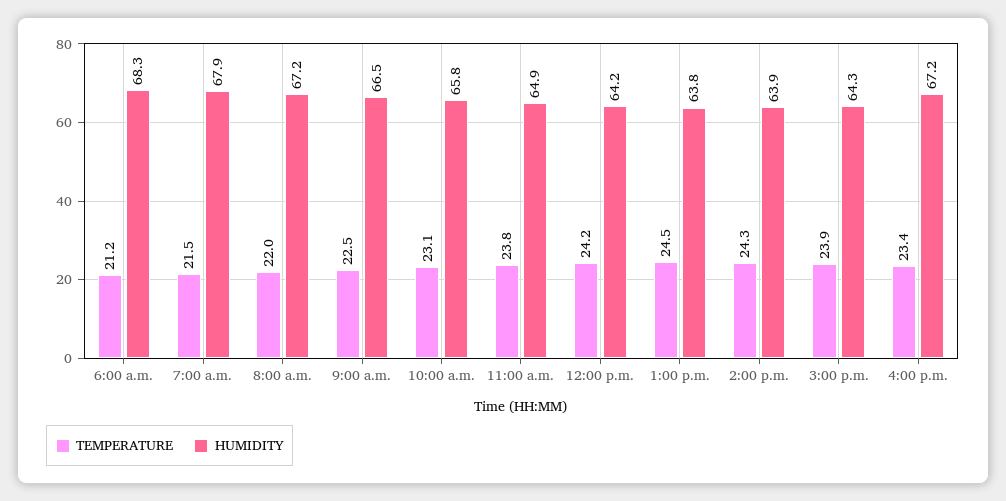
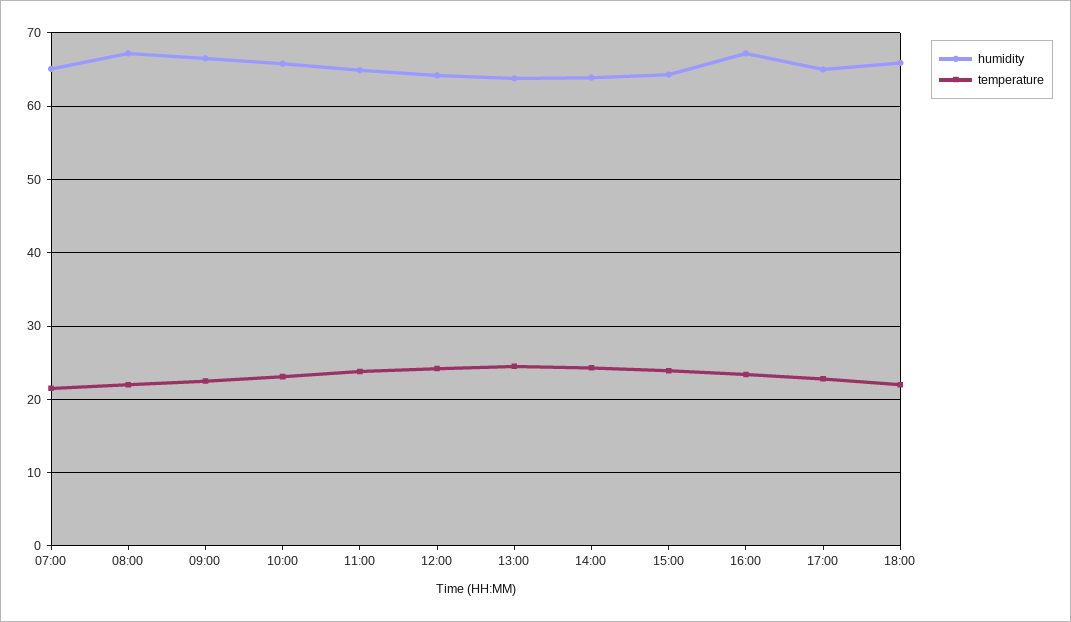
TEMPERATURE, 6:00 a.m.: 21.2 -> none
HUMIDITY, 6:00 a.m.: 68.3 -> none
HUMIDITY, 7:00 a.m.: 67.9 -> 65
HUMIDITY, 17:00: none -> 65
TEMPERATURE, 17:00: none -> 23
HUMIDITY, 18:00: none -> 66
TEMPERATURE, 18:00: none -> 22

